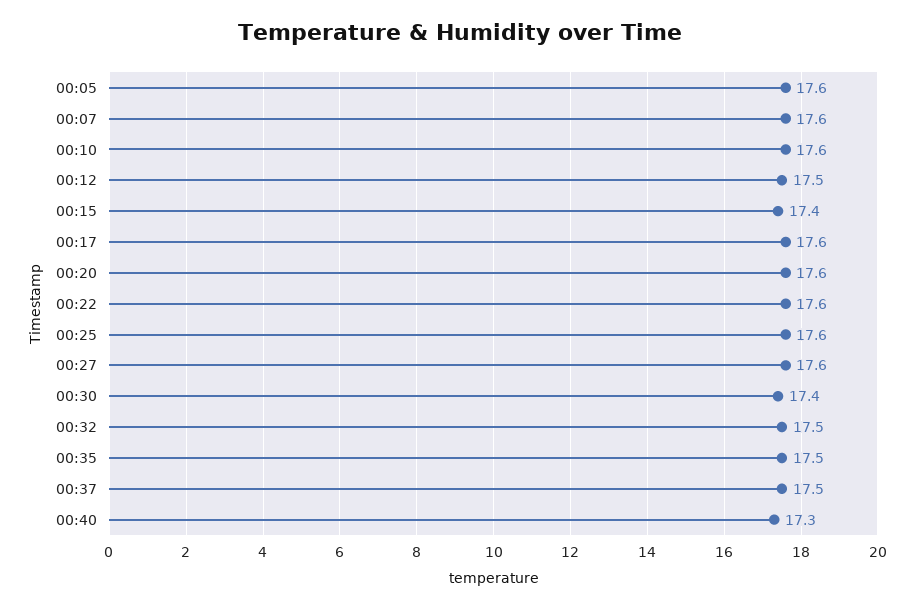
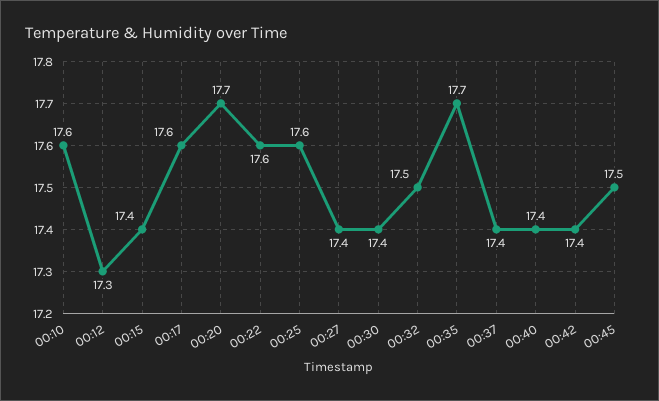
00:05: 17.6 -> none
00:07: 17.6 -> none
00:12: 17.5 -> 17.3
00:20: 17.6 -> 17.7
00:27: 17.6 -> 17.4
00:35: 17.5 -> 17.7
00:37: 17.5 -> 17.4
00:40: 17.3 -> 17.4
00:42: none -> 17.4
00:45: none -> 17.5

